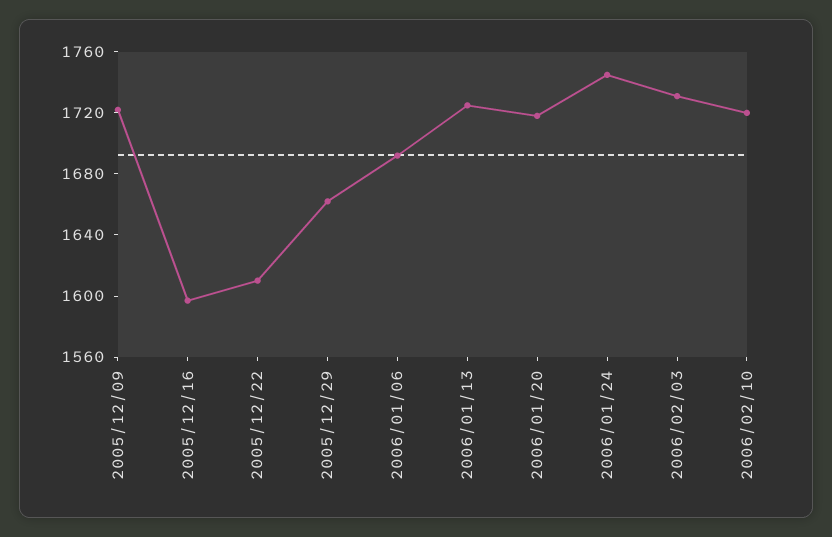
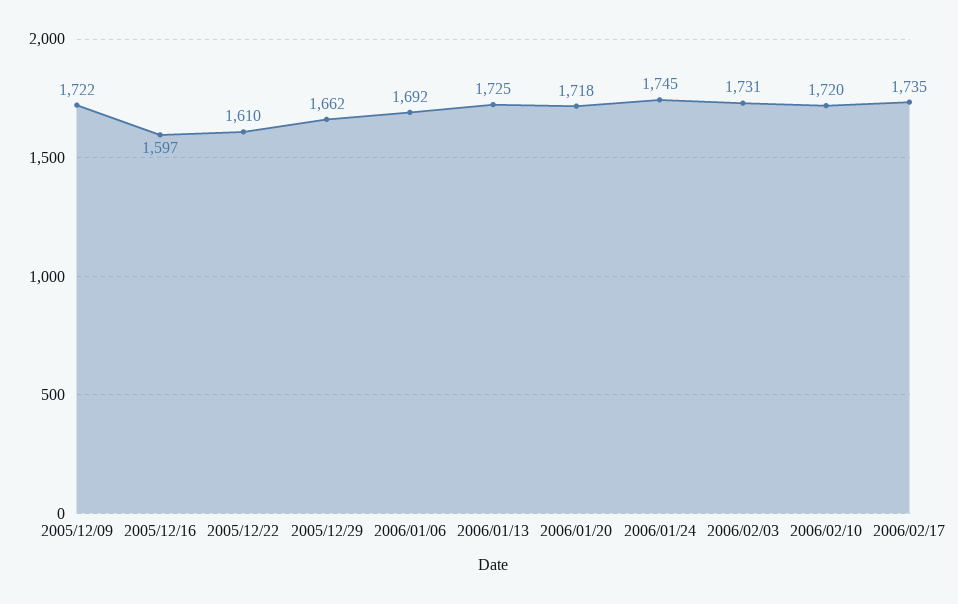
2006/02/17: none -> 1735

